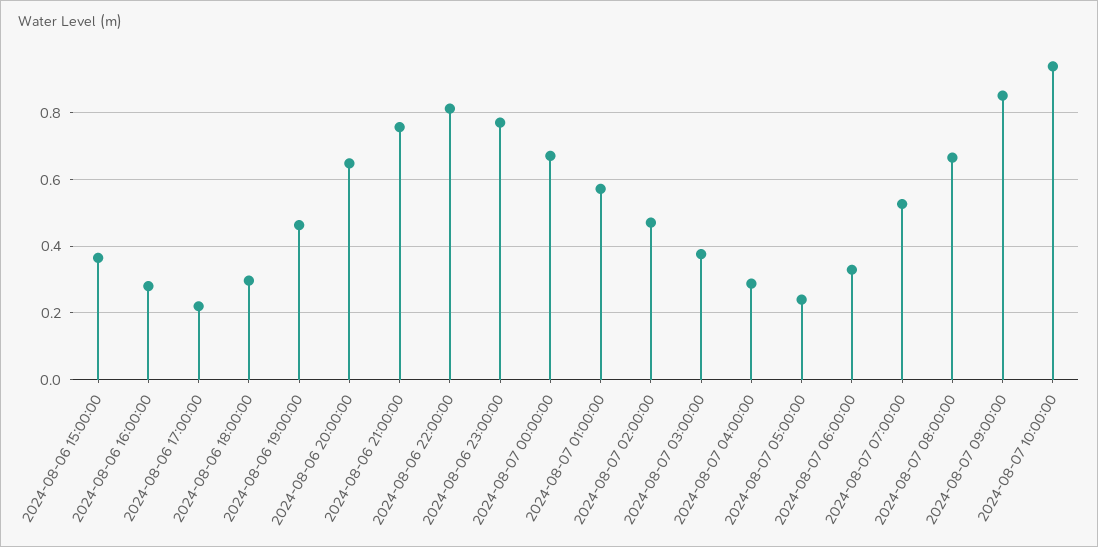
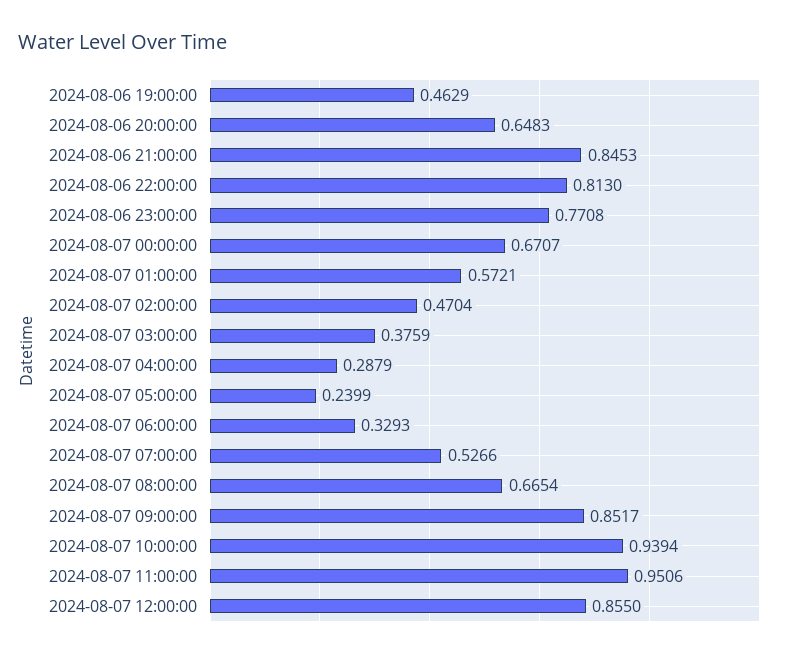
2024-08-06 15:00:00: 0.36 -> none
2024-08-06 16:00:00: 0.28 -> none
2024-08-06 17:00:00: 0.22 -> none
2024-08-06 18:00:00: 0.3 -> none
2024-08-06 21:00:00: 0.76 -> 0.8453
2024-08-07 11:00:00: none -> 0.9506
2024-08-07 12:00:00: none -> 0.855

